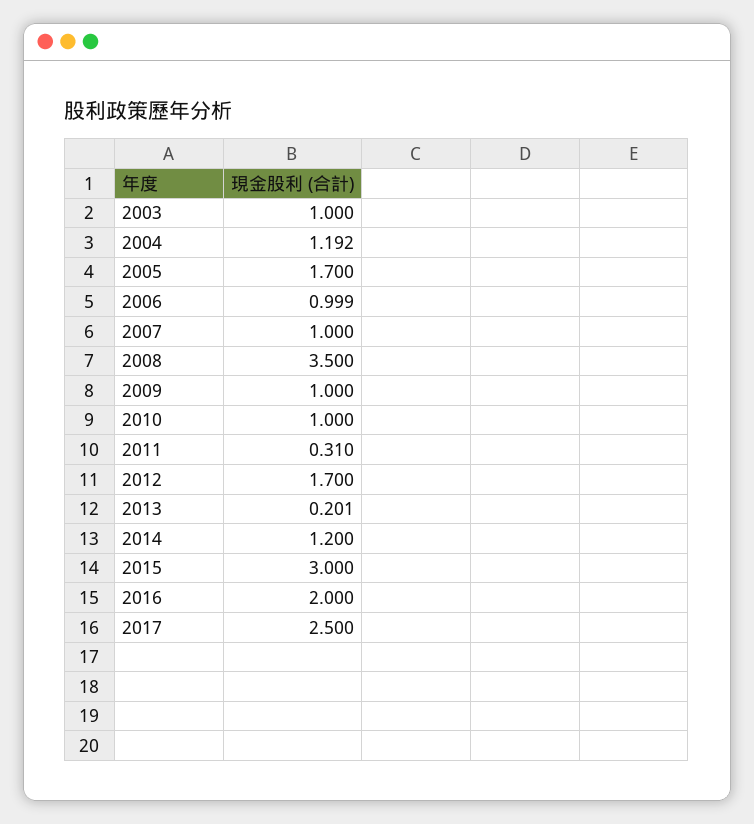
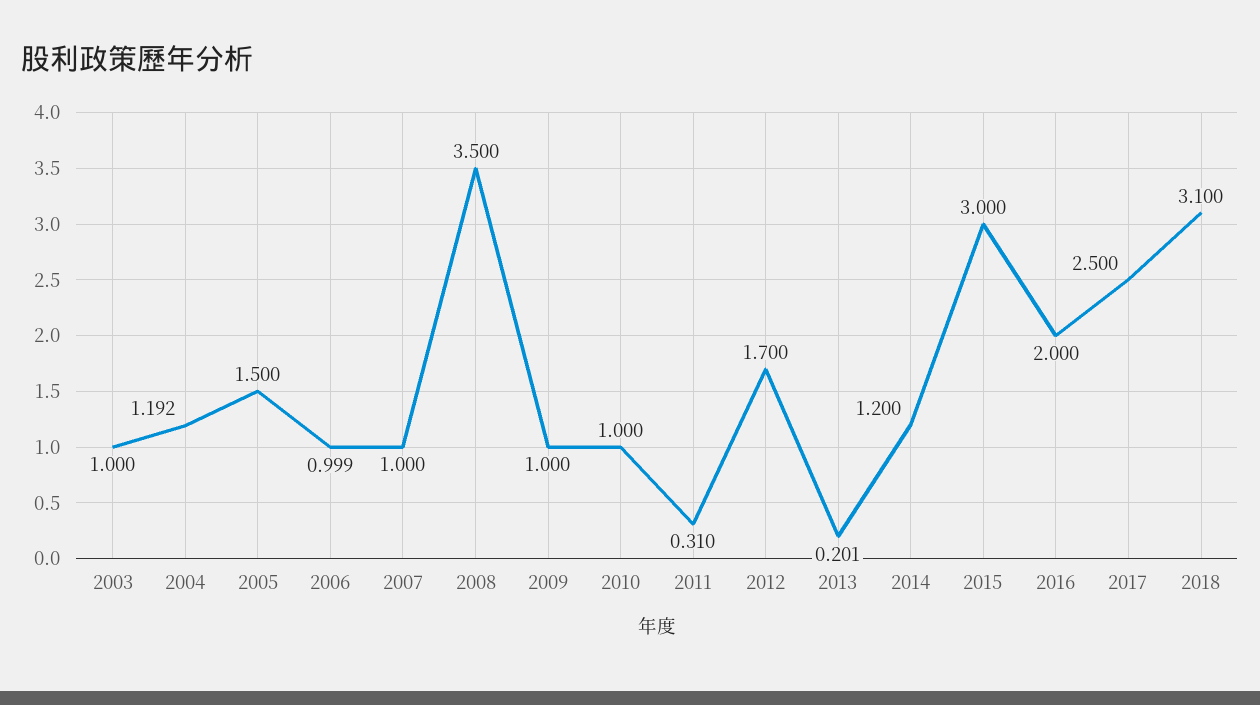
2005: 1.7 -> 1.5
2018: none -> 3.1

